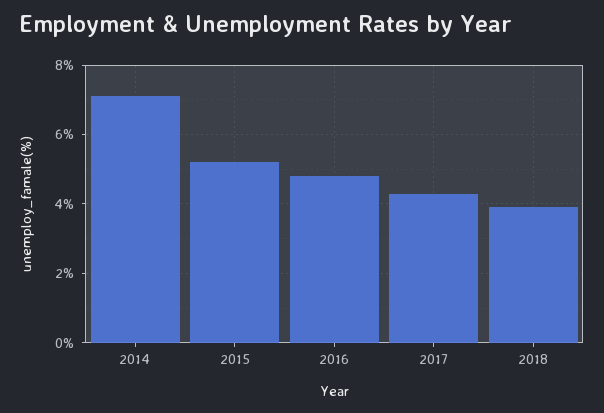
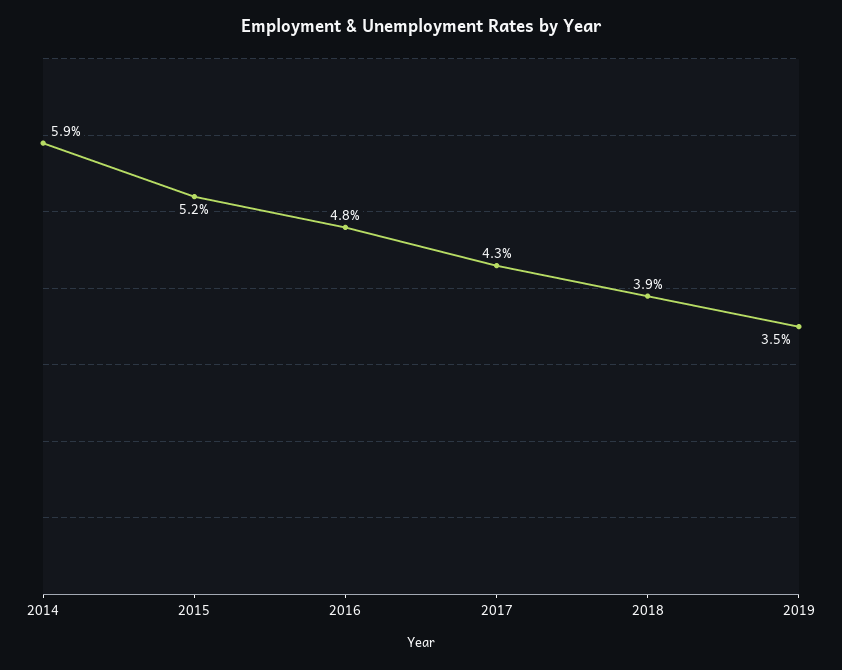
2014: 7 -> 5.9
2019: none -> 3.5

